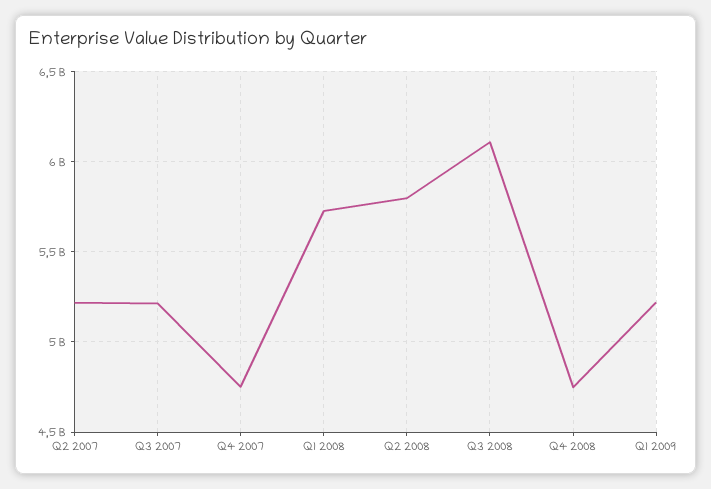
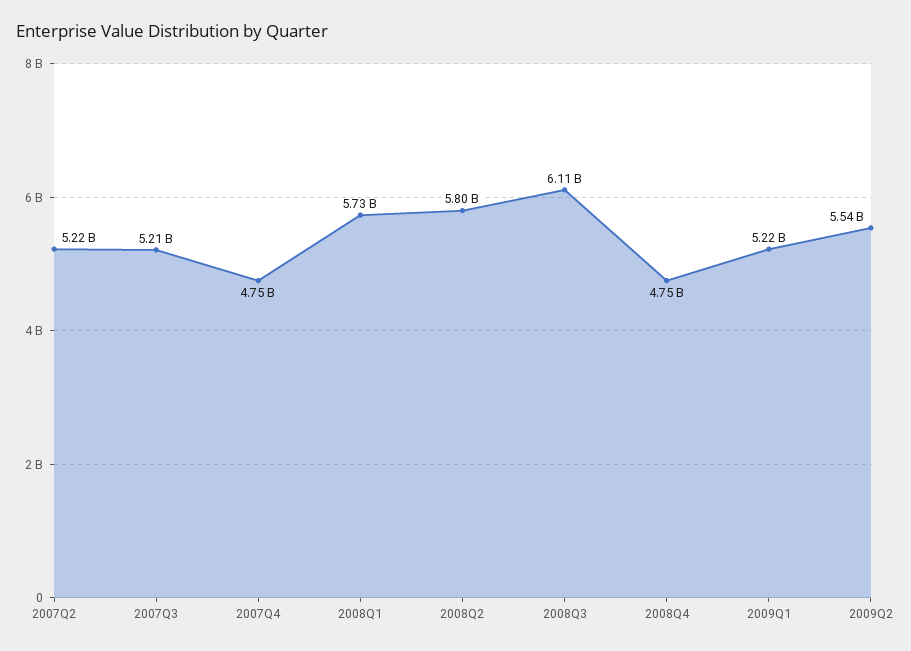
2009Q2: none -> 5540000000

